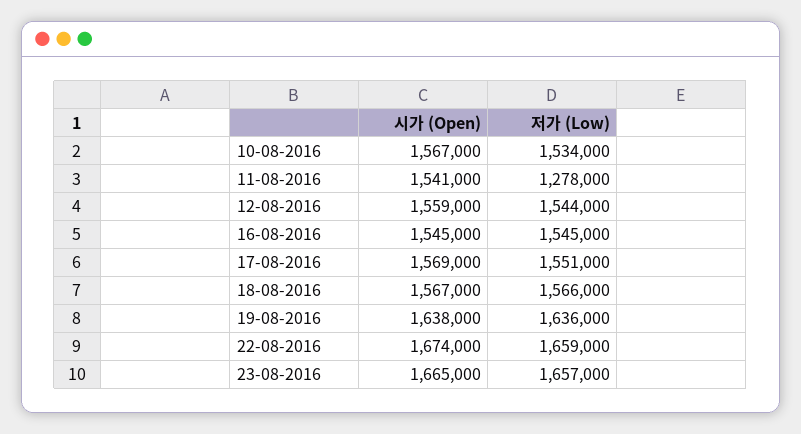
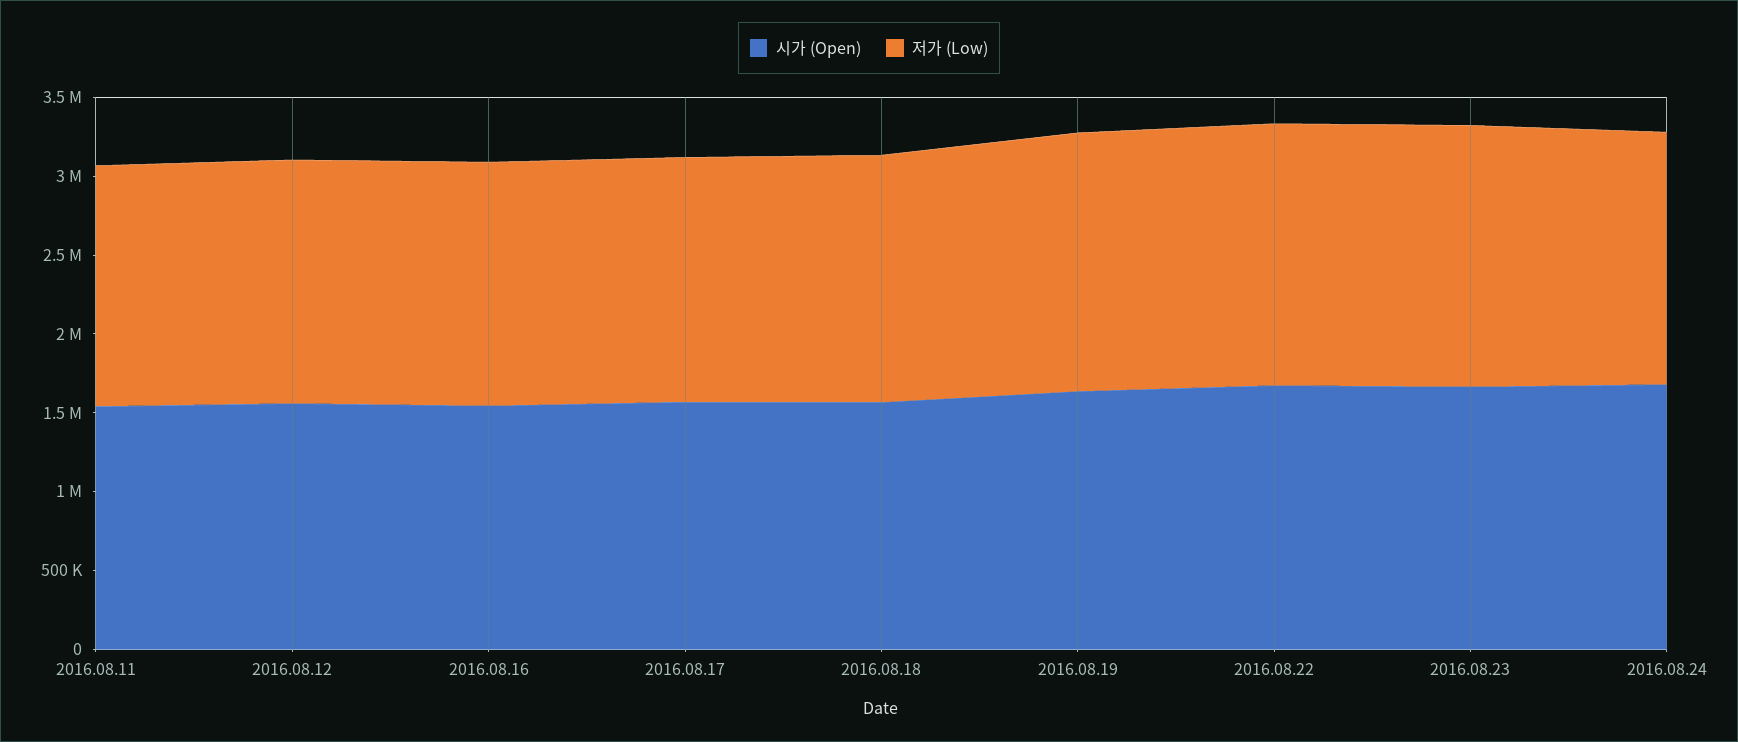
시가 (Open), 10-08-2016: 1567000 -> none
저가 (Low), 10-08-2016: 1534000 -> none
저가 (Low), 11-08-2016: 1278000 -> 1500000
시가 (Open), 2016.08.24: none -> 1700000
저가 (Low), 2016.08.24: none -> 1600000

